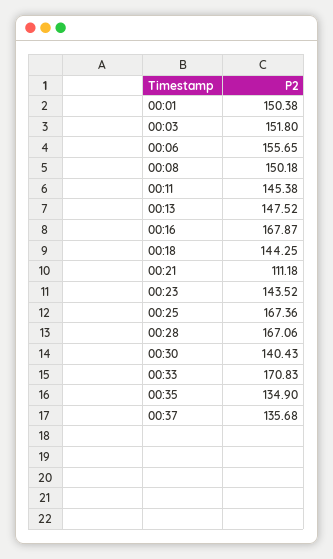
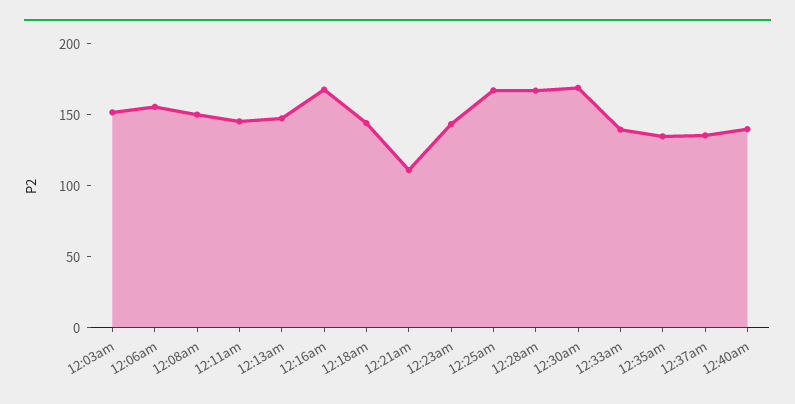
00:01: 150.38 -> none
00:30: 140.43 -> 170
00:33: 170.83 -> 140
12:40am: none -> 140

